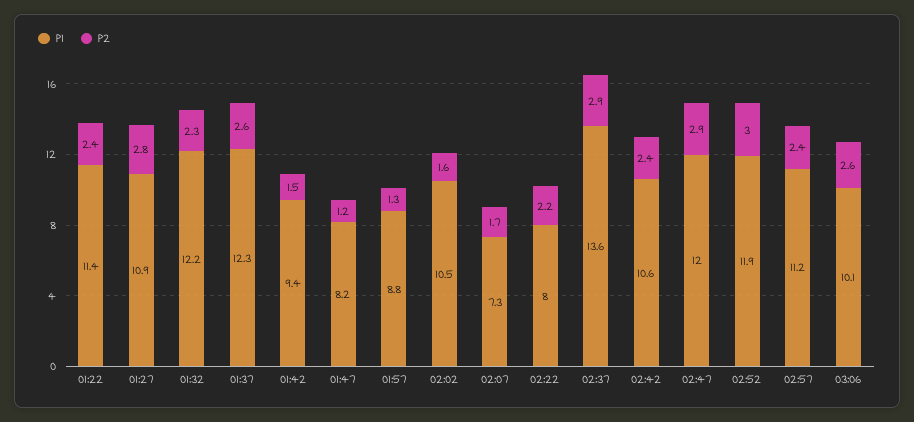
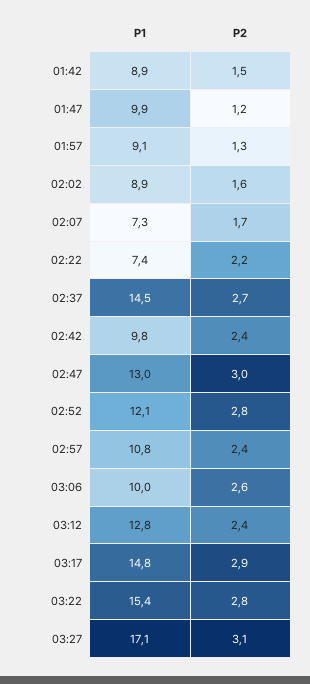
P1, 01:22: 11.4 -> none
P2, 01:22: 2.4 -> none
P1, 01:27: 10.9 -> none
P2, 01:27: 2.8 -> none
P1, 01:32: 12.2 -> none
P2, 01:32: 2.3 -> none
P1, 01:37: 12.3 -> none
P2, 01:37: 2.6 -> none
P1, 01:42: 9.4 -> 8.9
P1, 01:47: 8.2 -> 9.9
P1, 01:57: 8.8 -> 9.1
P1, 02:02: 10.5 -> 8.9
P1, 02:22: 8 -> 7.4
P1, 02:37: 13.6 -> 14.5
P2, 02:37: 2.9 -> 2.7
P1, 02:42: 10.6 -> 9.8
P1, 02:47: 12 -> 13
P2, 02:47: 2.9 -> 3
P1, 02:52: 11.9 -> 12.1
P2, 02:52: 3 -> 2.8
P1, 02:57: 11.2 -> 10.8
P1, 03:06: 10.1 -> 10
P1, 03:12: none -> 12.8
P2, 03:12: none -> 2.4
P1, 03:17: none -> 14.8
P2, 03:17: none -> 2.9
P1, 03:22: none -> 15.4
P2, 03:22: none -> 2.8
P1, 03:27: none -> 17.1
P2, 03:27: none -> 3.1

